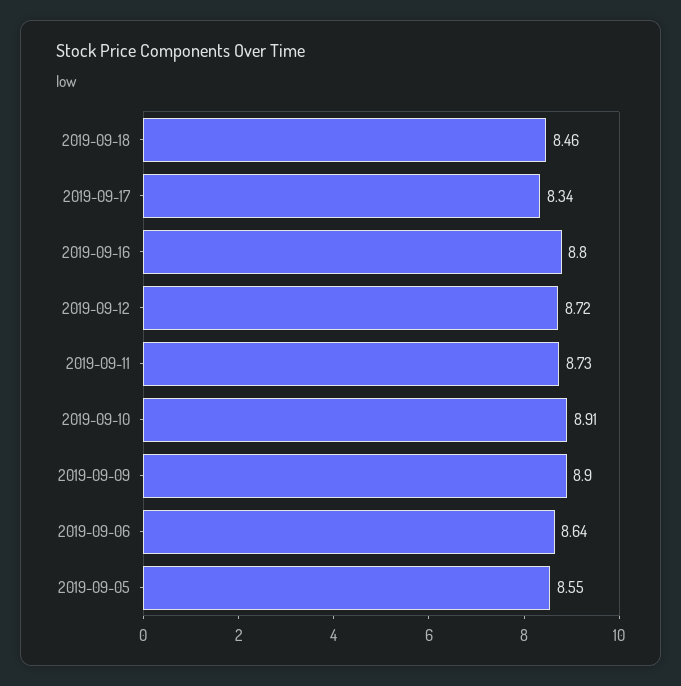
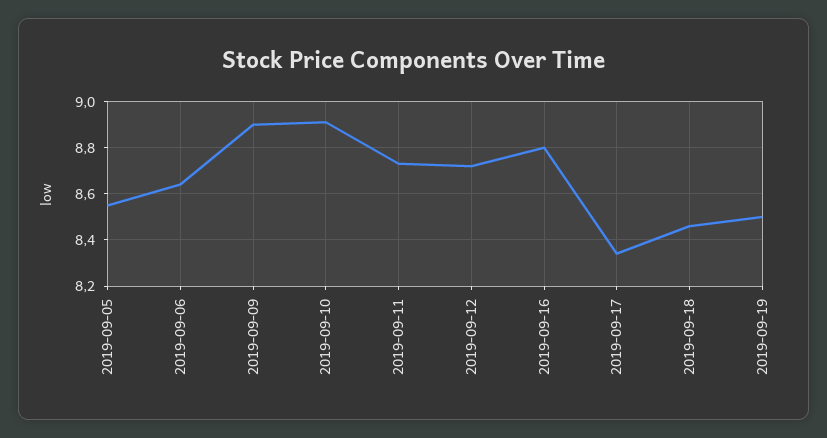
2019-09-19: none -> 8.5

